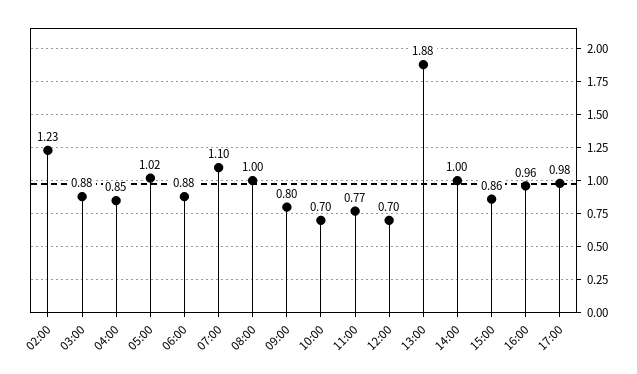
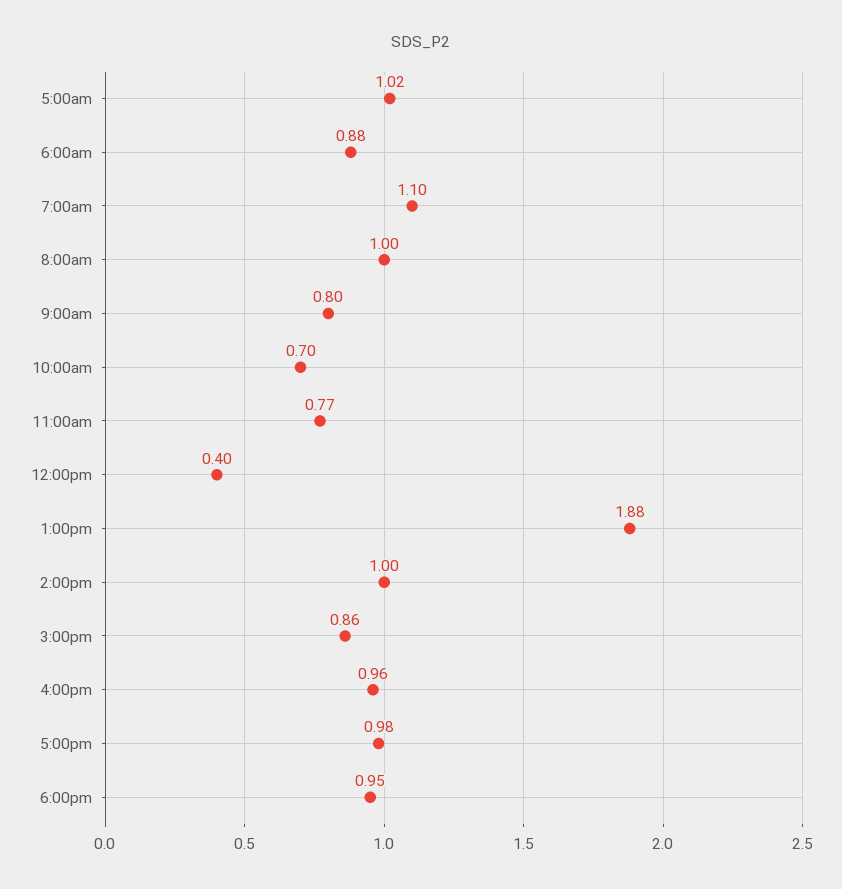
02:00: 1.23 -> none
03:00: 0.88 -> none
04:00: 0.85 -> none
12:00: 0.7 -> 0.4
6:00pm: none -> 0.95

